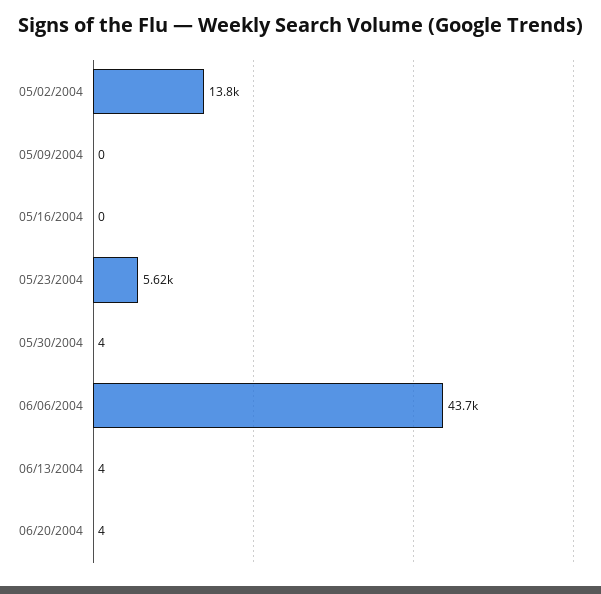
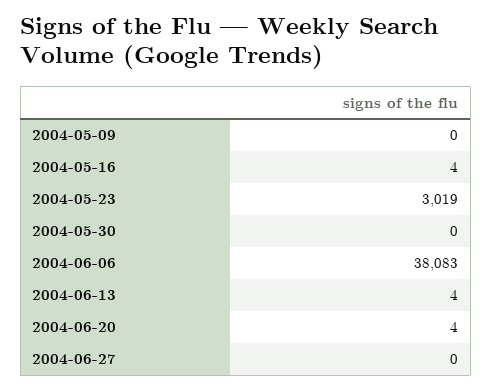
05/02/2004: 13800 -> none
05/16/2004: 0 -> 4
05/23/2004: 5620 -> 3019
05/30/2004: 4 -> 0
06/06/2004: 43700 -> 38083
2004-06-27: none -> 0

